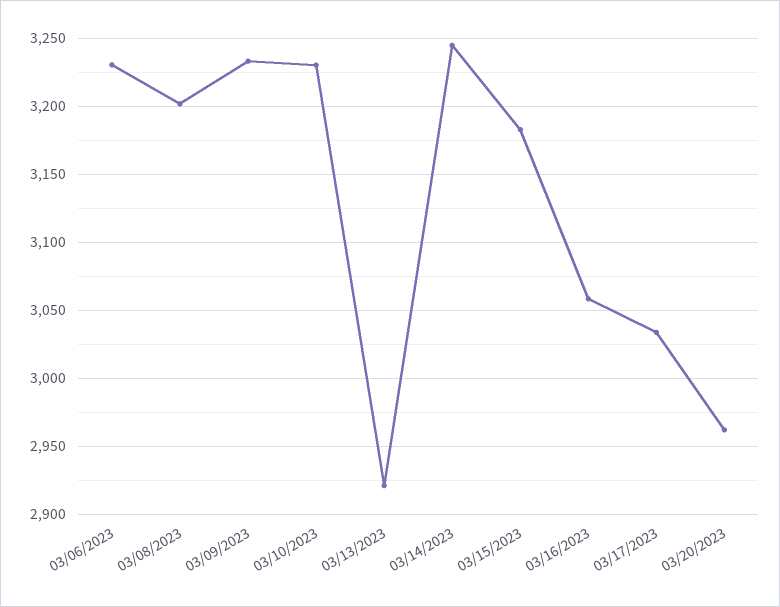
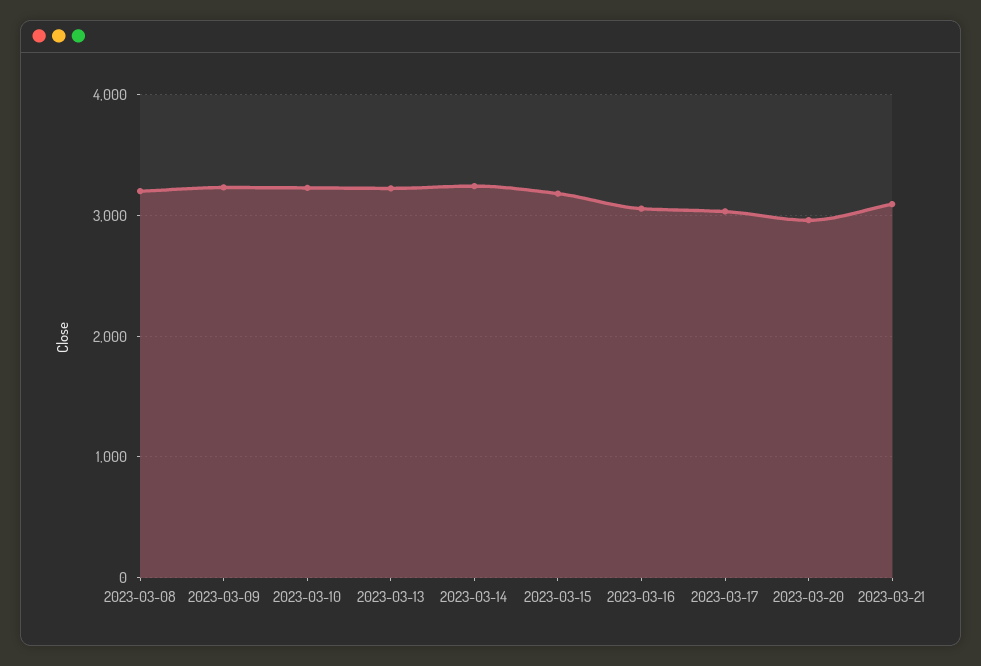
03/06/2023: 3230 -> none
03/13/2023: 2920 -> 3200
2023-03-21: none -> 3100

